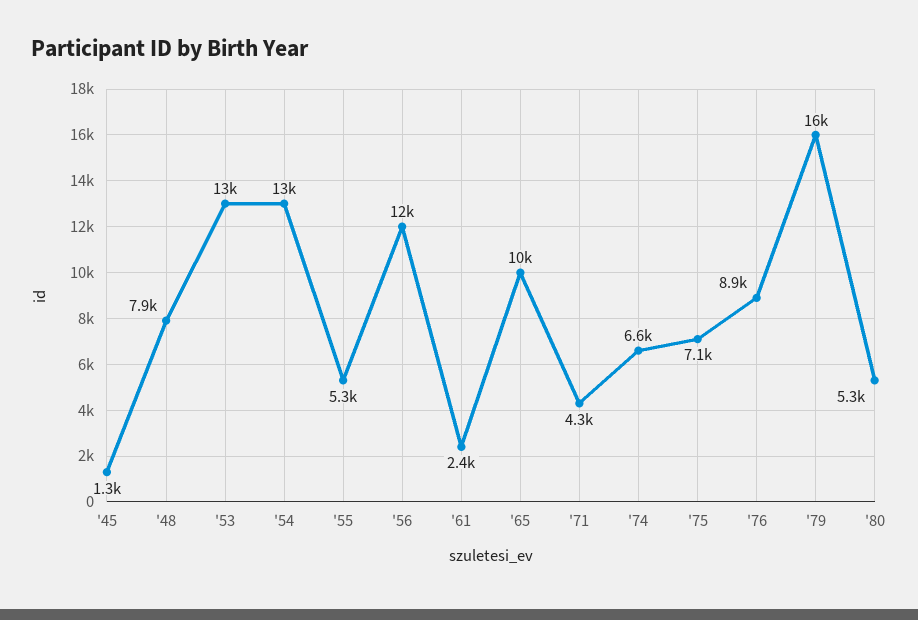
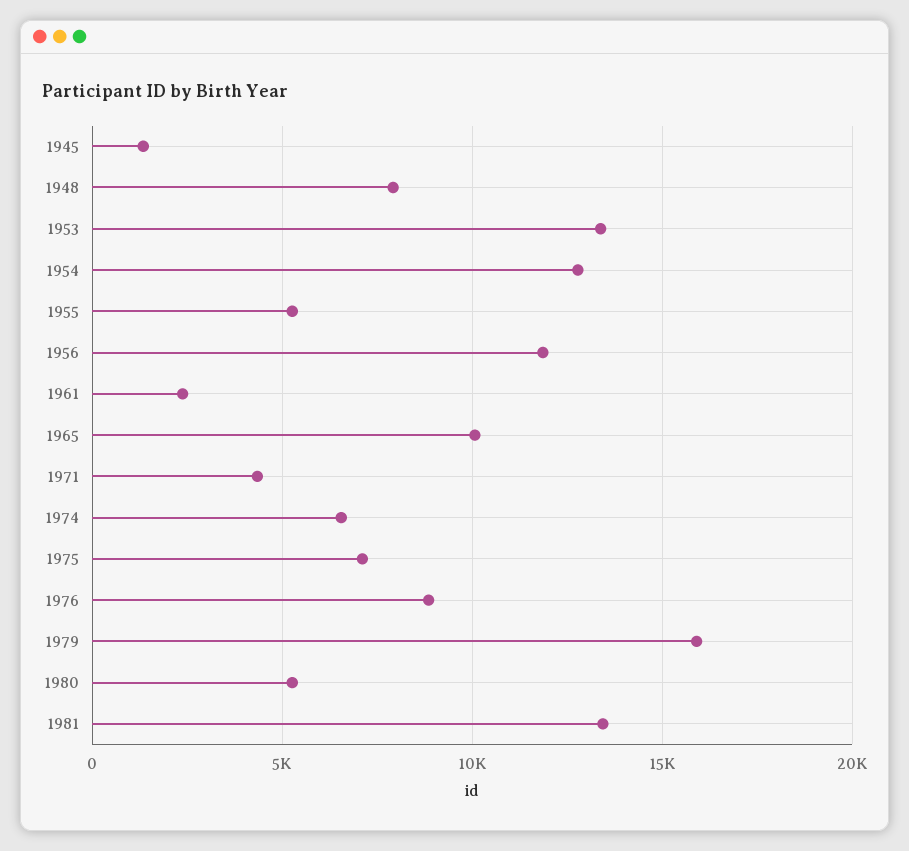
1981: none -> 13500

